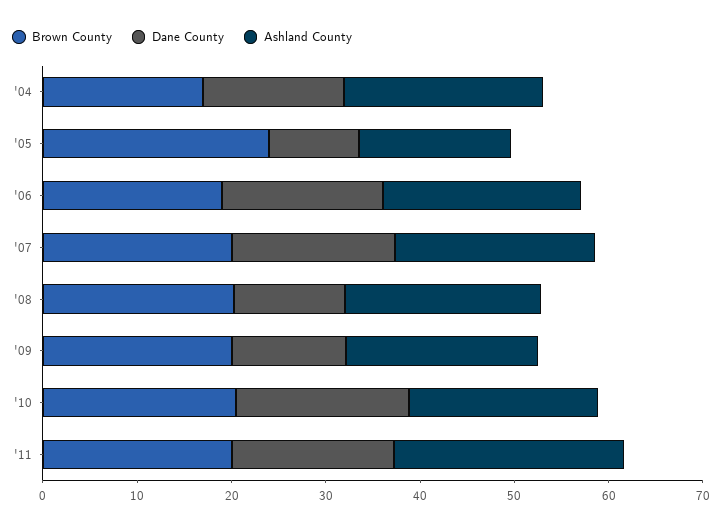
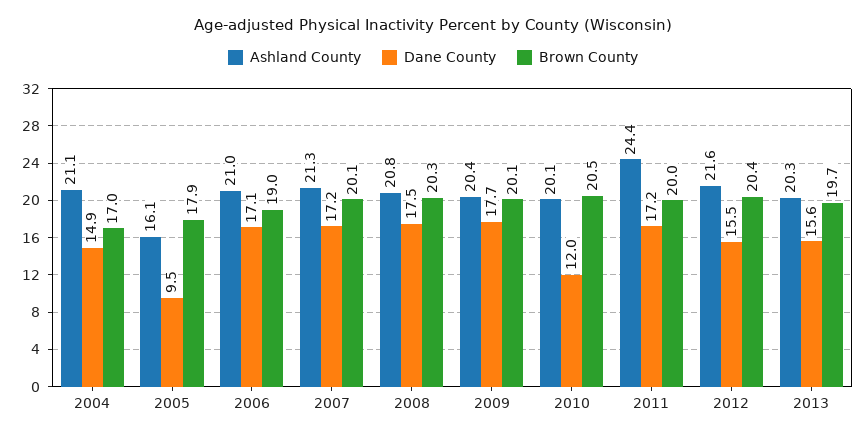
Brown County, '05: 24 -> 17.9
Dane County, '08: 12 -> 17.5
Dane County, '09: 12 -> 17.7
Dane County, '10: 18 -> 12
Ashland County, 2012: none -> 21.6
Dane County, 2012: none -> 15.5
Brown County, 2012: none -> 20.4
Ashland County, 2013: none -> 20.3
Dane County, 2013: none -> 15.6
Brown County, 2013: none -> 19.7

